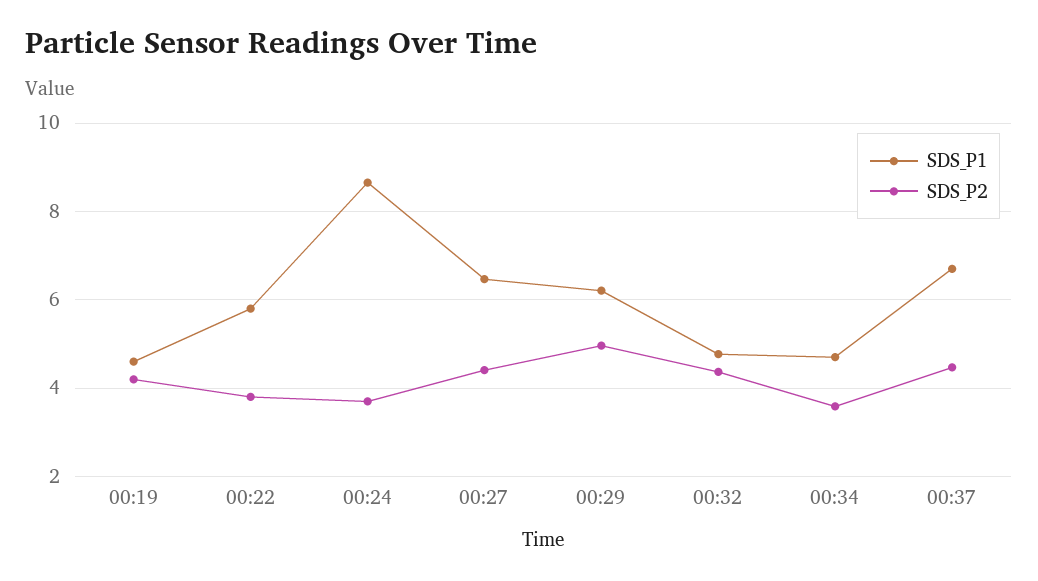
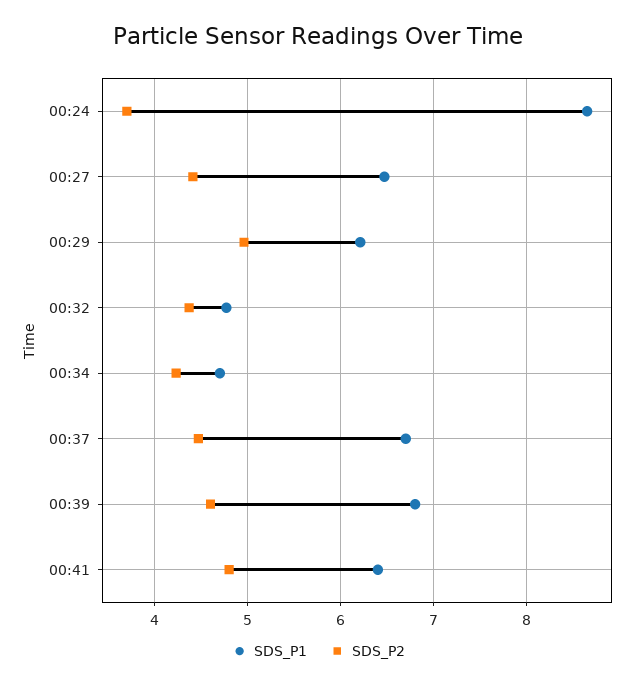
SDS_P1, 00:19: 4.6 -> none
SDS_P2, 00:19: 4.2 -> none
SDS_P1, 00:22: 5.8 -> none
SDS_P2, 00:22: 3.8 -> none
SDS_P2, 00:34: 3.6 -> 4.2
SDS_P1, 00:39: none -> 6.8
SDS_P2, 00:39: none -> 4.6
SDS_P1, 00:41: none -> 6.4
SDS_P2, 00:41: none -> 4.8

